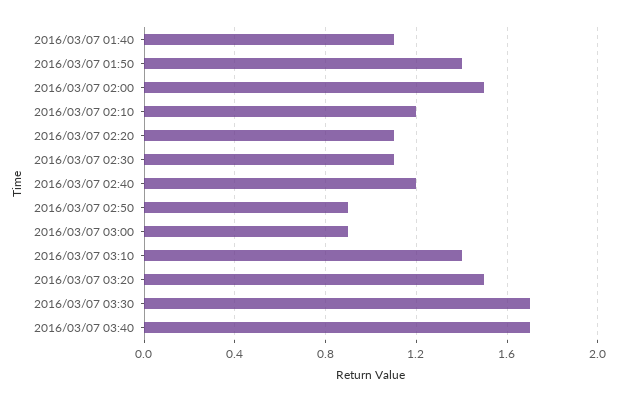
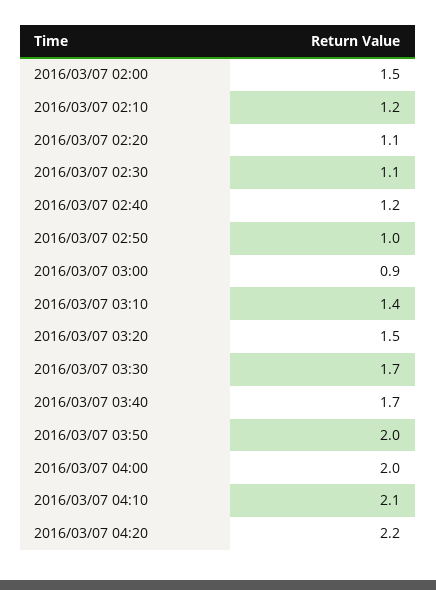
2016/03/07 01:40: 1.1 -> none
2016/03/07 01:50: 1.4 -> none
2016/03/07 02:50: 0.9 -> 1
2016/03/07 03:50: none -> 2
2016/03/07 04:00: none -> 2
2016/03/07 04:10: none -> 2.1
2016/03/07 04:20: none -> 2.2

